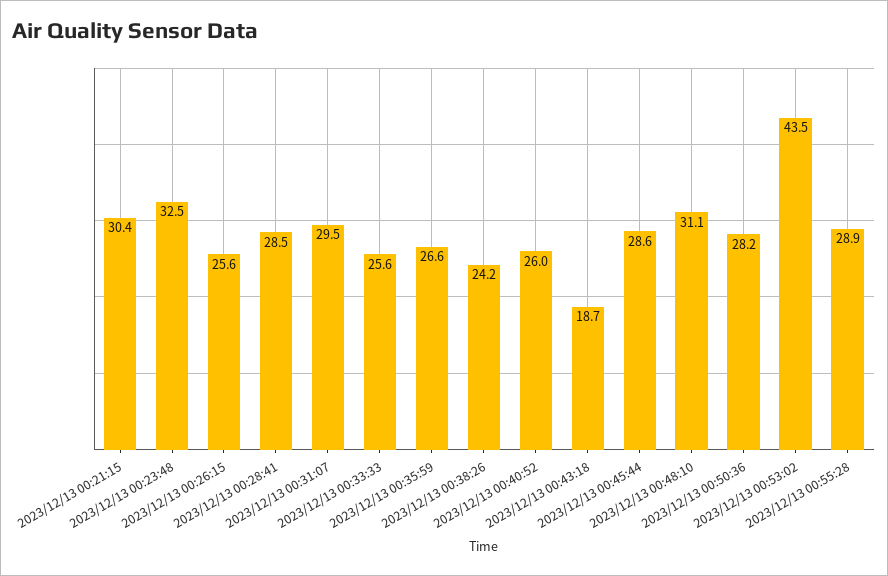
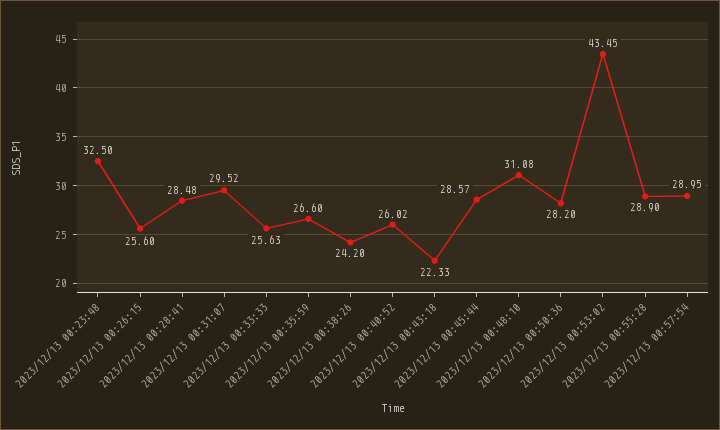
2023/12/13 00:21:15: 30.4 -> none
2023/12/13 00:43:18: 18.7 -> 22.33
2023/12/13 00:57:54: none -> 28.95

